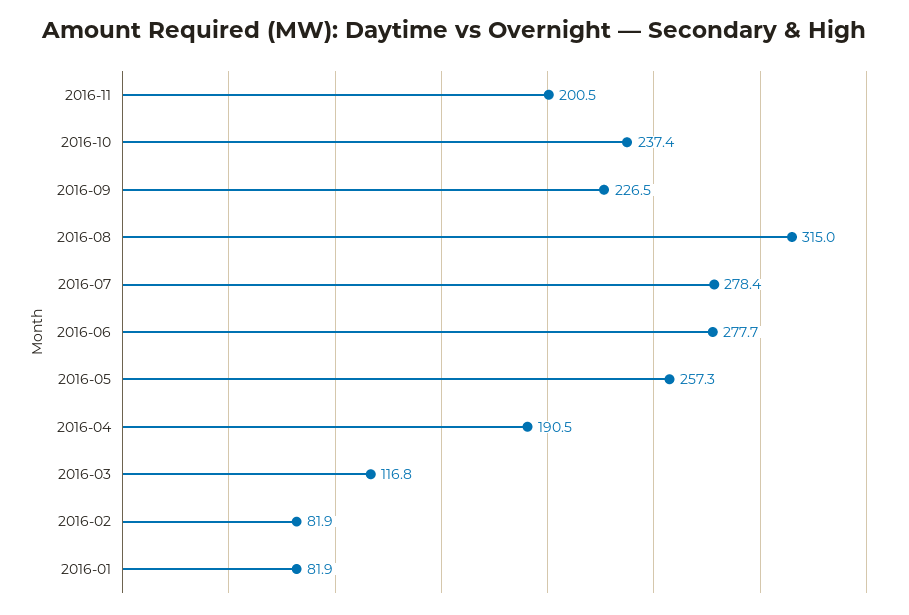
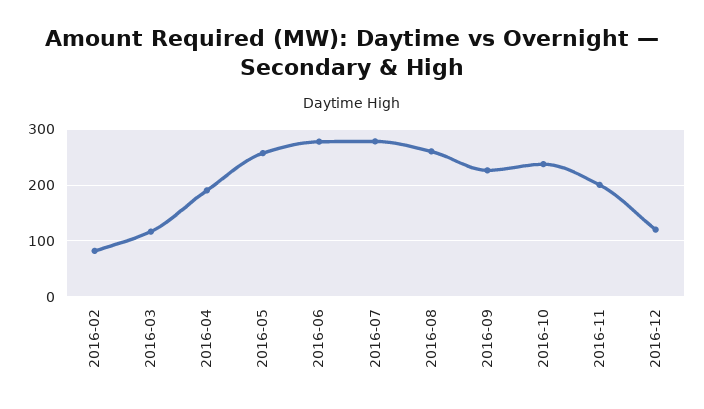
2016-08: 315 -> 260
2016-01: 81.9 -> none
2016-12: none -> 120

